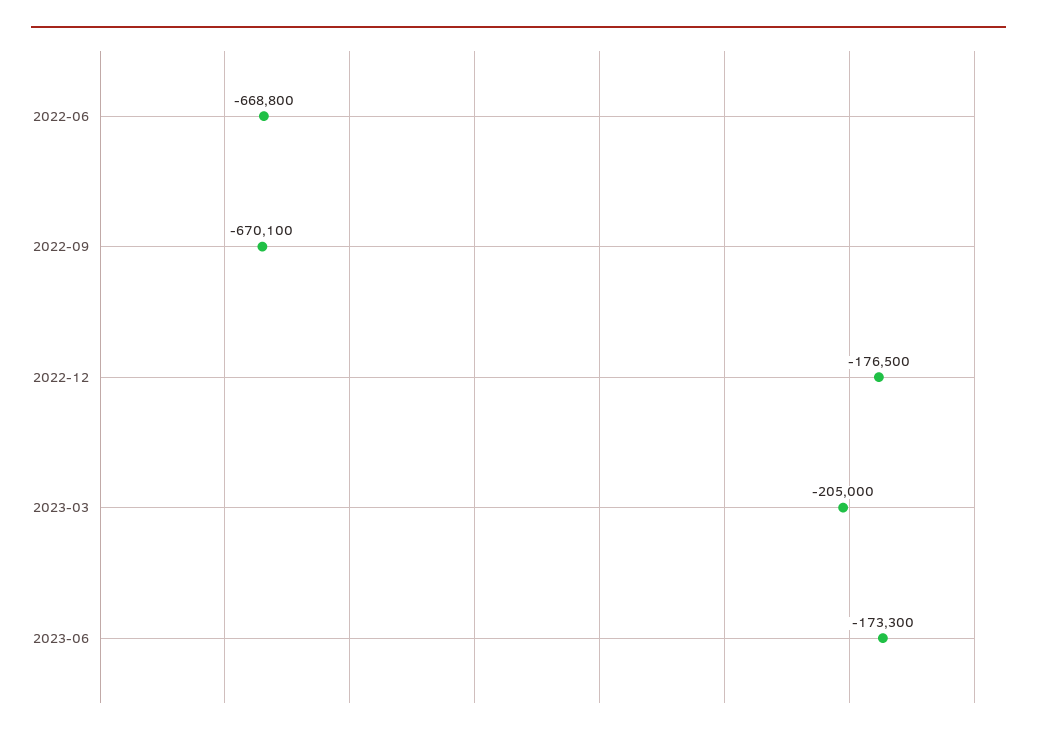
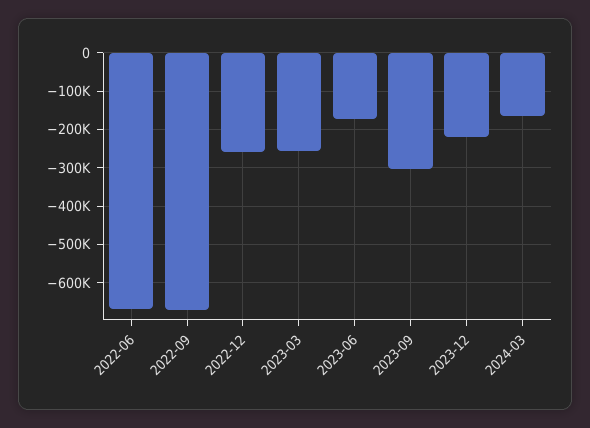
2022-12: -176500 -> -260000
2023-03: -205000 -> -260000
2023-09: none -> -300000
2023-12: none -> -220000
2024-03: none -> -160000

